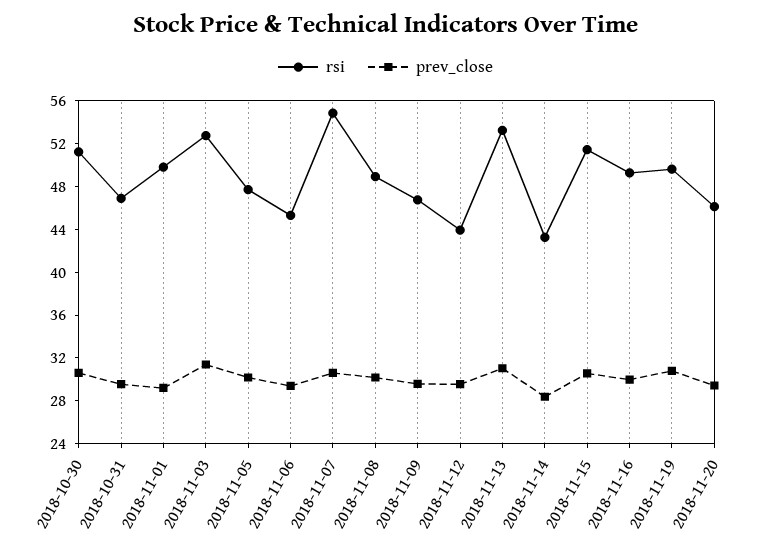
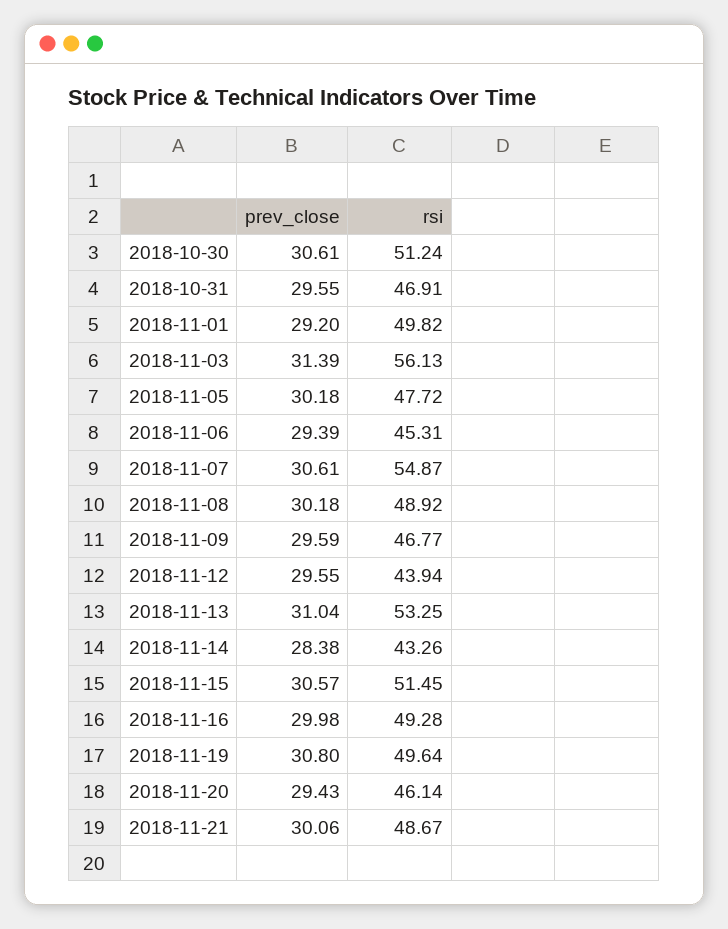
rsi, 2018-11-03: 53 -> 56.13
prev_close, 2018-11-21: none -> 30.06
rsi, 2018-11-21: none -> 48.67

